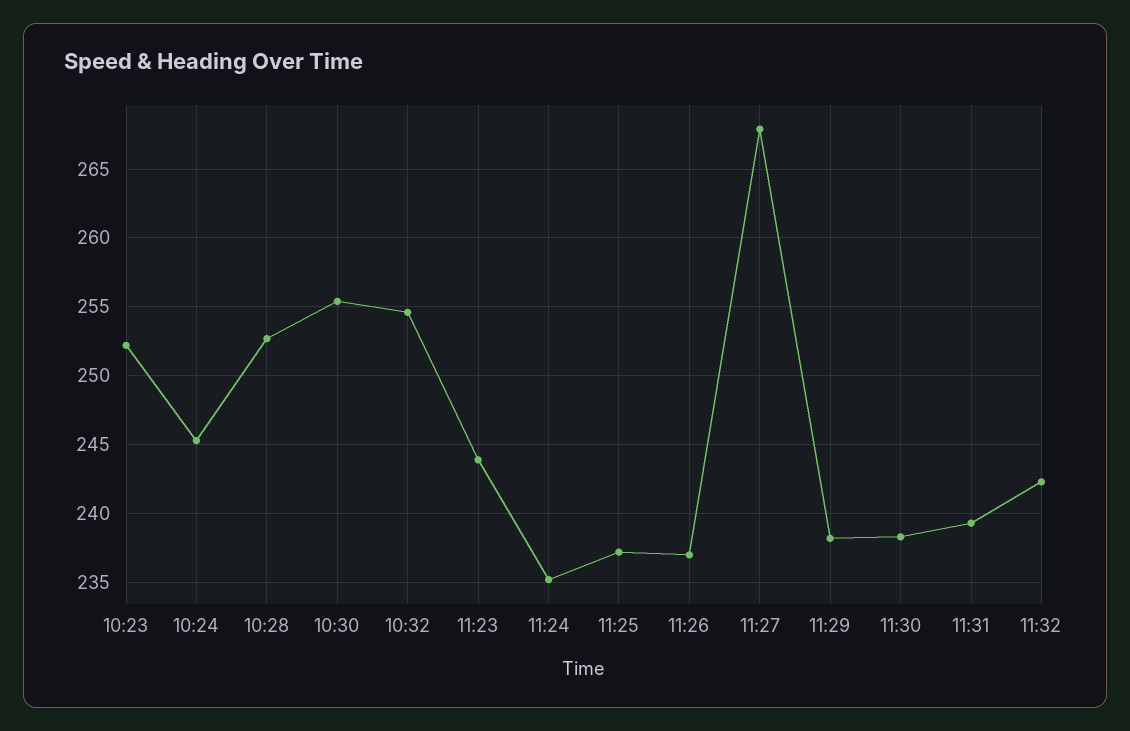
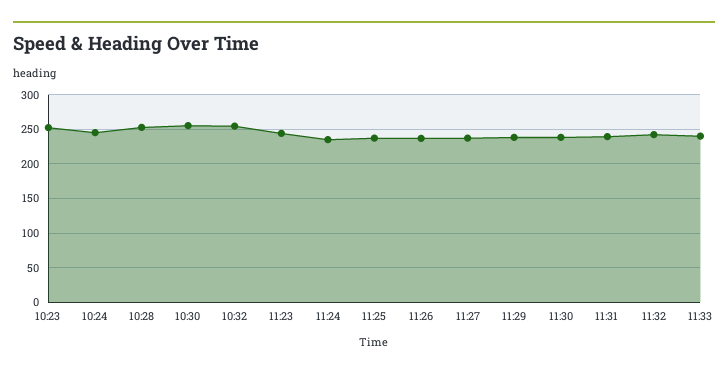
11:27: 268 -> 240
11:33: none -> 240

